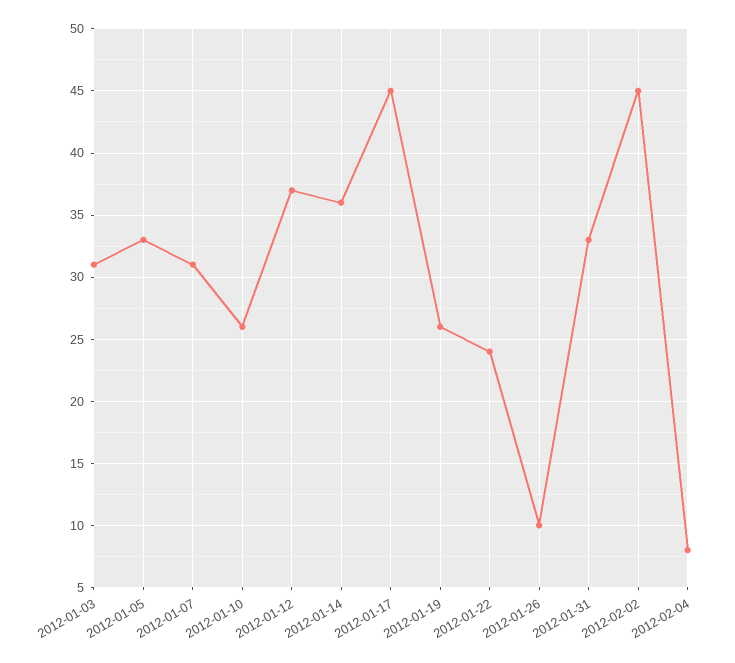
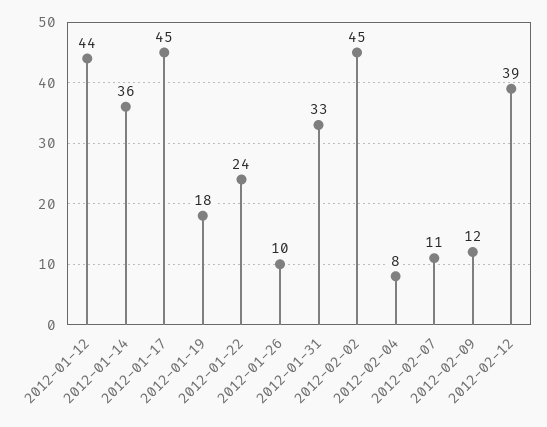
2012-01-03: 31 -> none
2012-01-05: 33 -> none
2012-01-07: 31 -> none
2012-01-10: 26 -> none
2012-01-12: 37 -> 44
2012-01-19: 26 -> 18
2012-02-07: none -> 11
2012-02-09: none -> 12
2012-02-12: none -> 39

